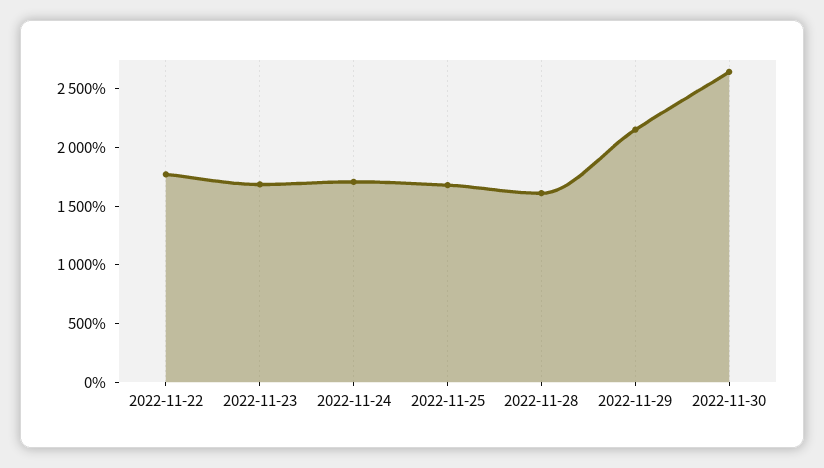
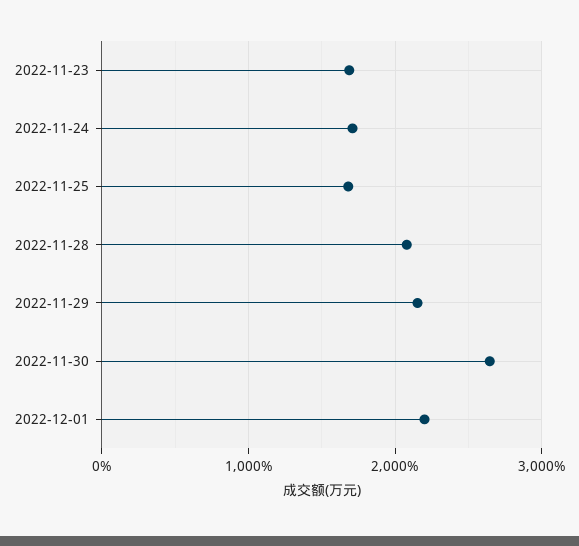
2022-11-22: 1800 -> none
2022-11-28: 1600 -> 2100
2022-12-01: none -> 2200

